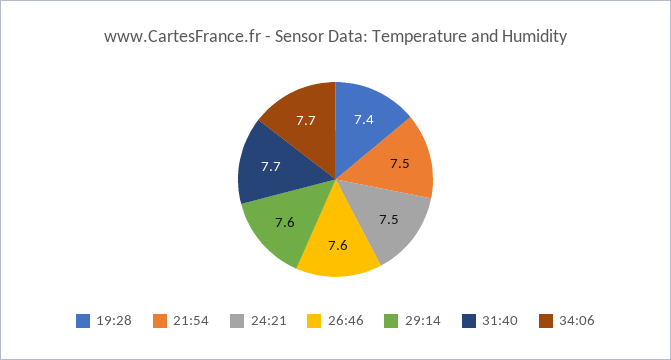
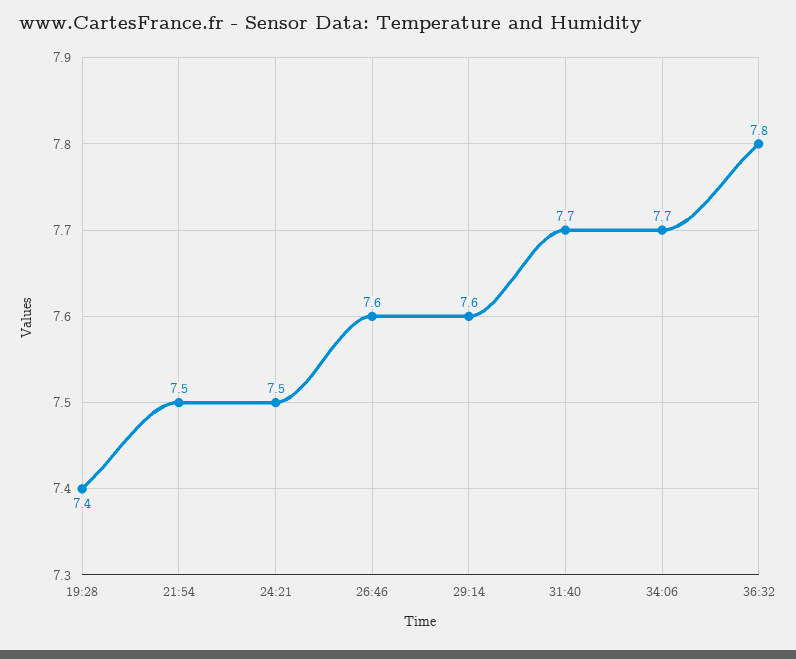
36:32: none -> 7.8

